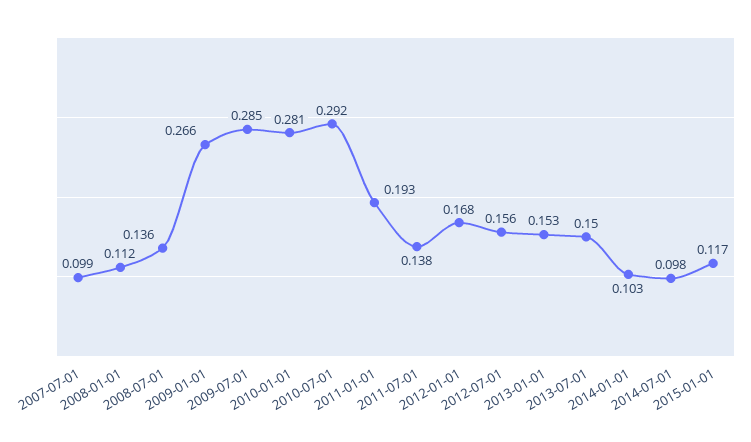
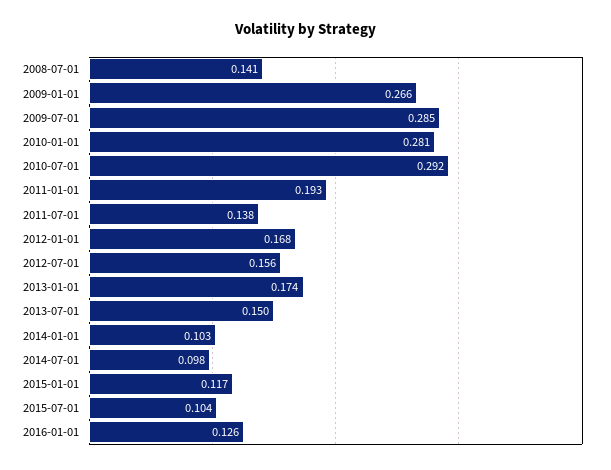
2007-07-01: 0.099 -> none
2008-01-01: 0.112 -> none
2008-07-01: 0.136 -> 0.141
2013-01-01: 0.153 -> 0.174
2015-07-01: none -> 0.104
2016-01-01: none -> 0.126

